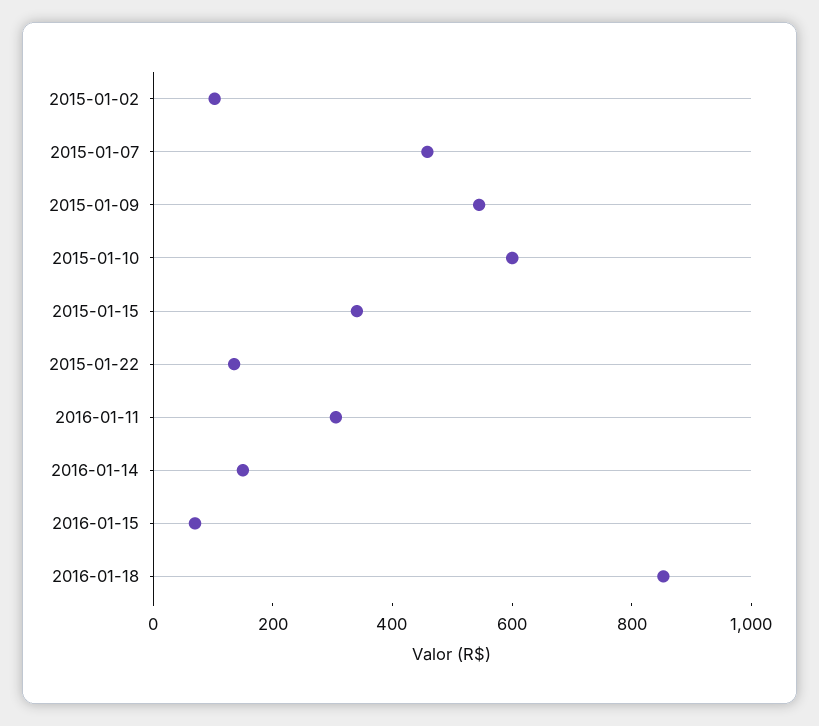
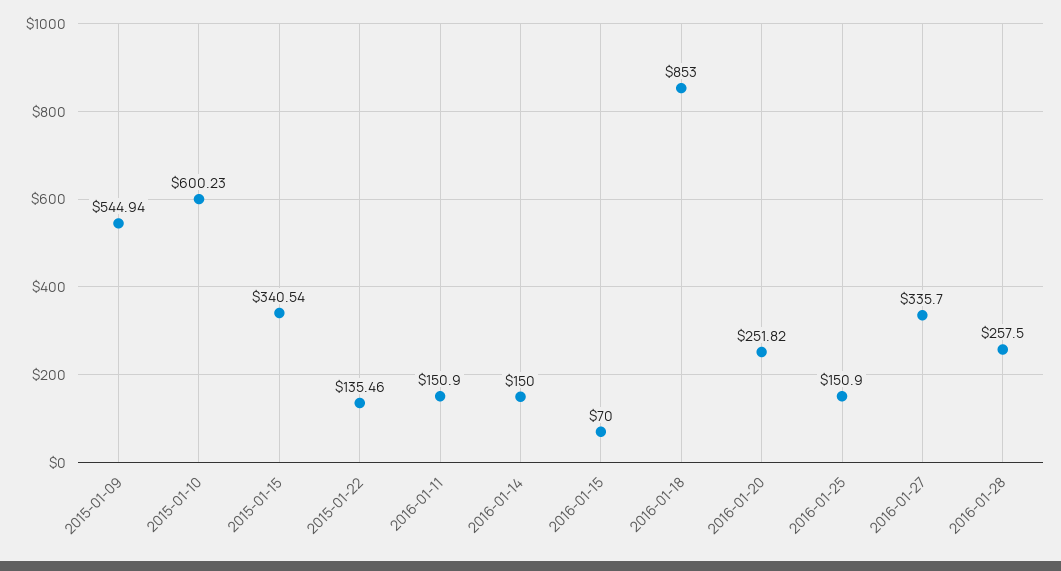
2015-01-02: 100 -> none
2015-01-07: 450 -> none
2016-01-11: 300 -> 150.9
2016-01-20: none -> 251.82
2016-01-25: none -> 150.9
2016-01-27: none -> 335.7
2016-01-28: none -> 257.5

